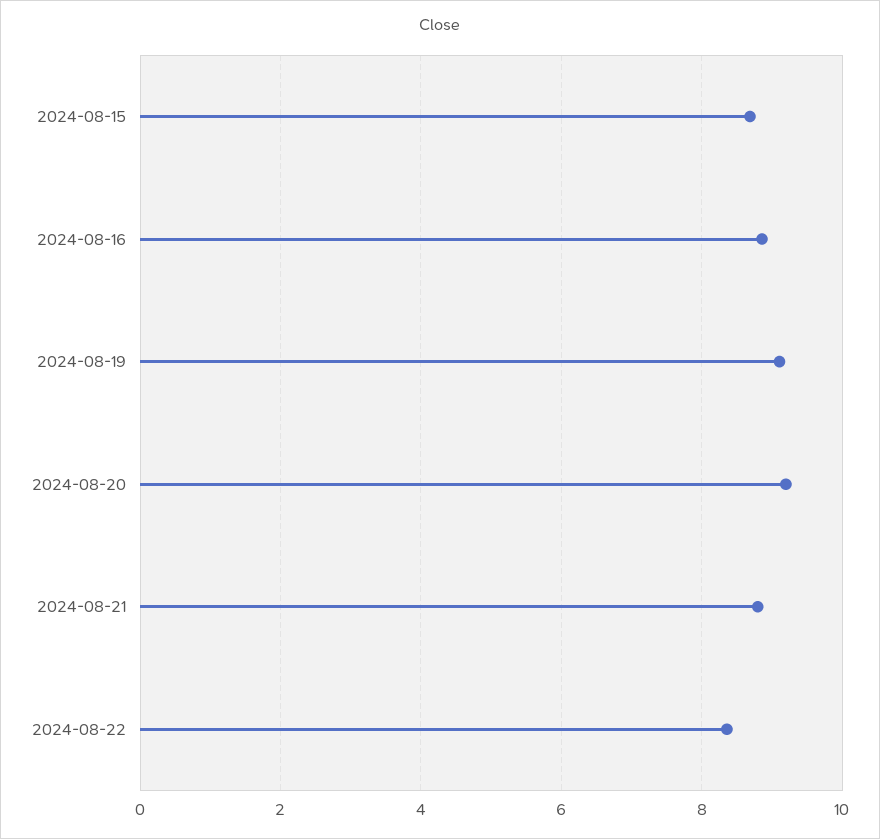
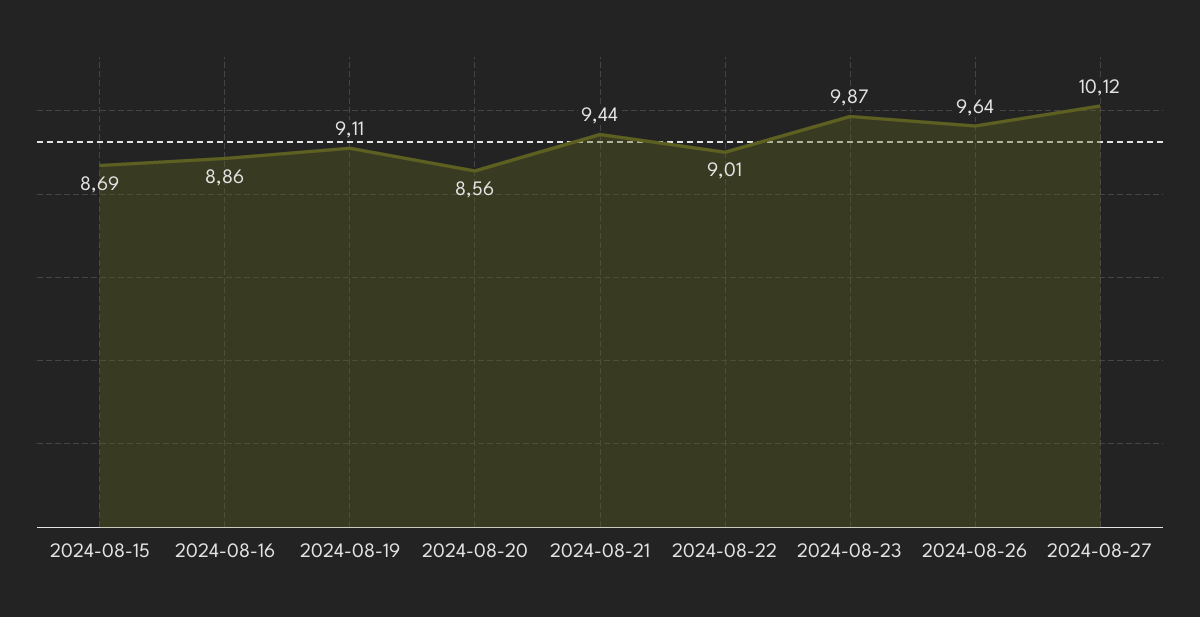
2024-08-20: 9.2 -> 8.56
2024-08-21: 8.8 -> 9.44
2024-08-22: 8.4 -> 9.01
2024-08-23: none -> 9.87
2024-08-26: none -> 9.64
2024-08-27: none -> 10.12

